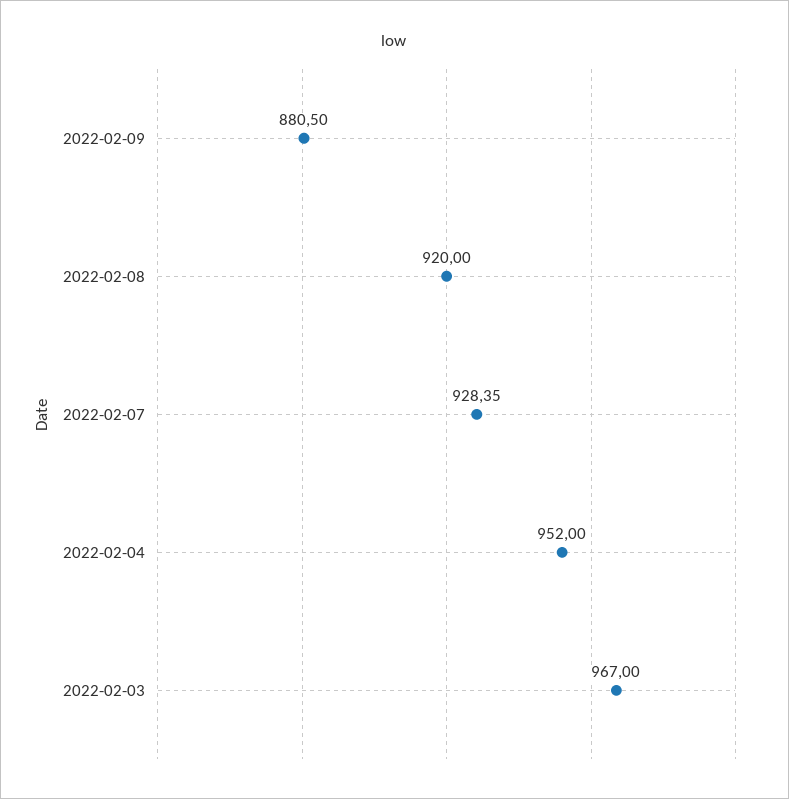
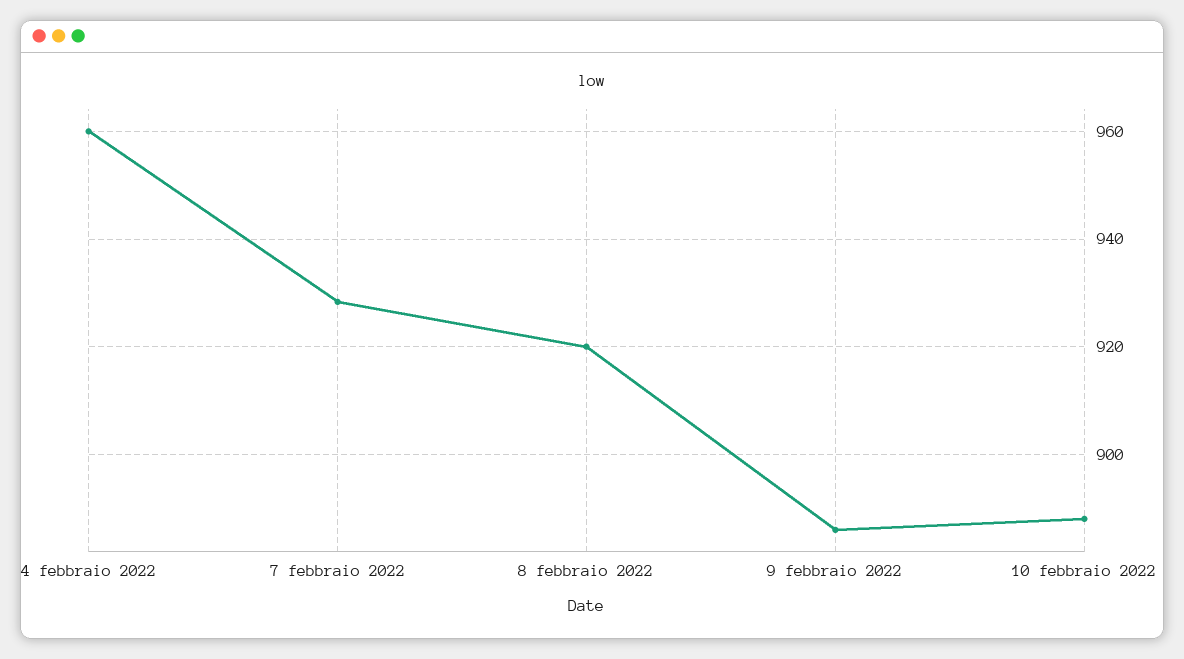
2022-02-09: 880.5 -> 886
2022-02-04: 952 -> 960
2022-02-03: 967 -> none
10 febbraio 2022: none -> 888

